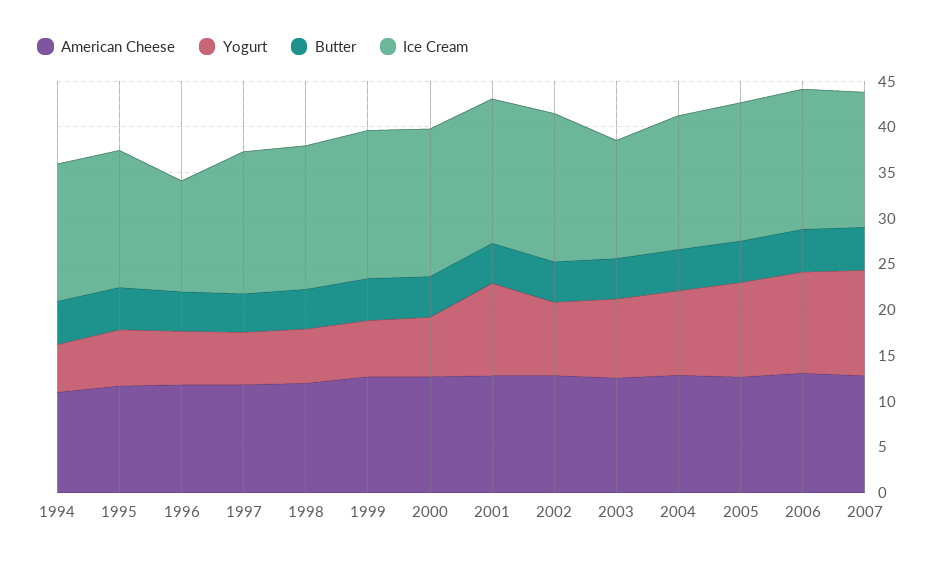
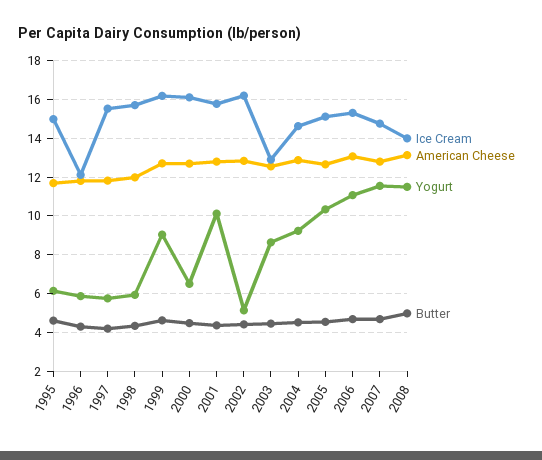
American Cheese, 1994: 11 -> none
Yogurt, 1994: 5 -> none
Butter, 1994: 5 -> none
Ice Cream, 1994: 15 -> none
Yogurt, 1999: 6 -> 9
Yogurt, 2002: 8 -> 5
Ice Cream, 2008: none -> 14
American Cheese, 2008: none -> 13
Yogurt, 2008: none -> 11.5
Butter, 2008: none -> 5

